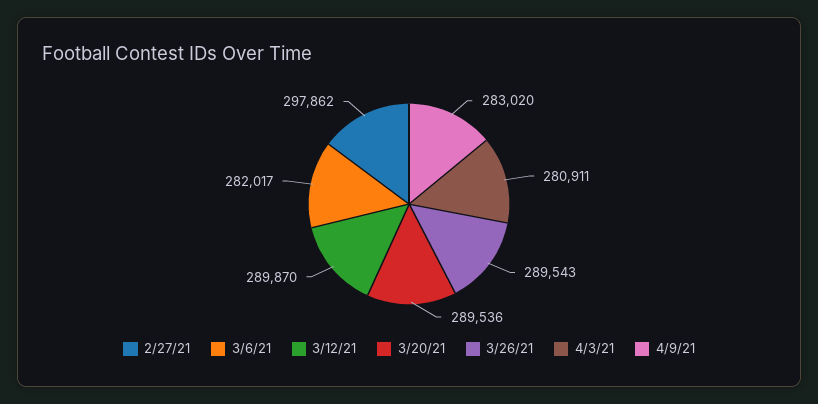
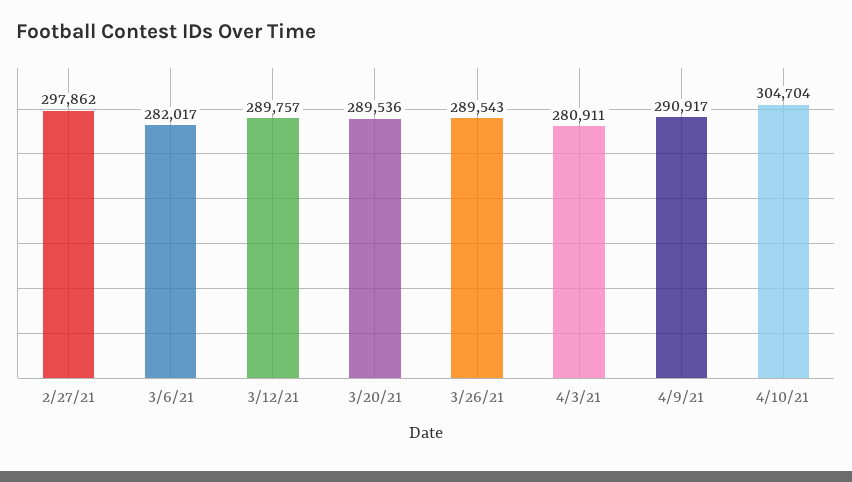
3/12/21: 289870 -> 289757
4/9/21: 283020 -> 290917
4/10/21: none -> 304704

